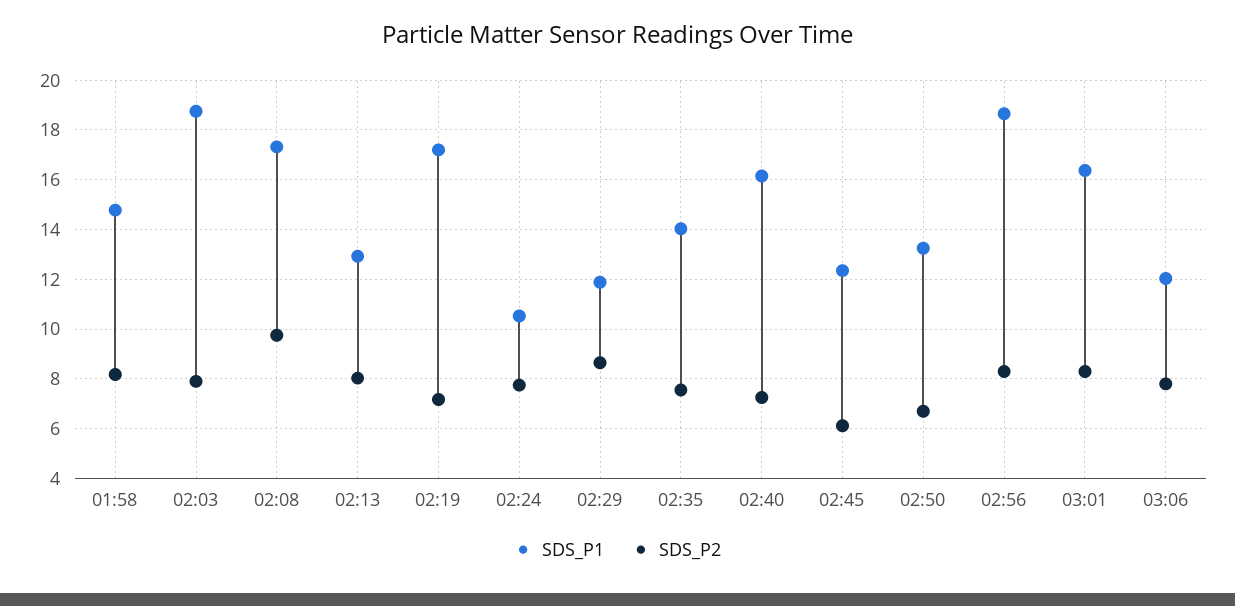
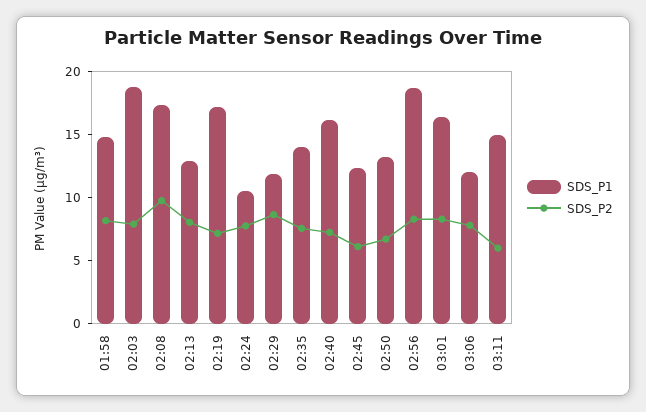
SDS_P1, 03:11: none -> 15
SDS_P2, 03:11: none -> 6

